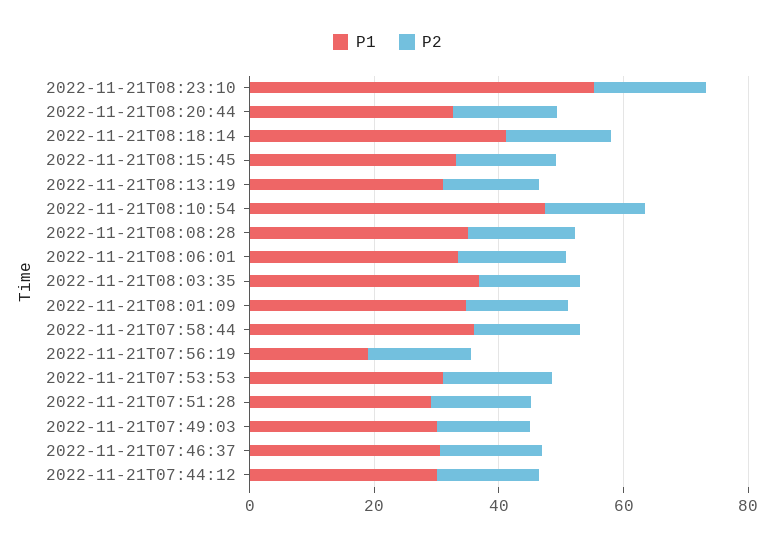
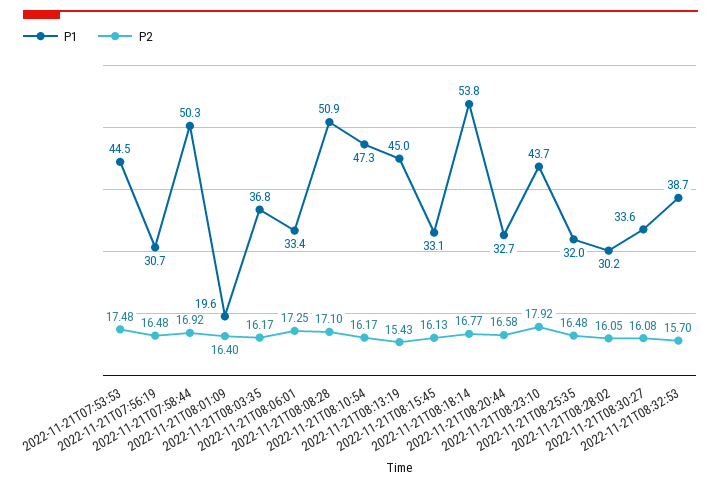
P1, 2022-11-21T08:23:10: 55 -> 43.7
P1, 2022-11-21T08:18:14: 40 -> 53.8
P1, 2022-11-21T08:13:19: 30 -> 45
P1, 2022-11-21T08:08:28: 35 -> 50.9
P1, 2022-11-21T08:01:09: 35 -> 19.6
P1, 2022-11-21T07:58:44: 35 -> 50.3
P1, 2022-11-21T07:56:19: 20 -> 30.7
P1, 2022-11-21T07:53:53: 30 -> 44.5
P1, 2022-11-21T07:51:28: 30 -> none
P2, 2022-11-21T07:51:28: 15 -> none
P1, 2022-11-21T07:49:03: 30 -> none
P2, 2022-11-21T07:49:03: 15 -> none
P1, 2022-11-21T07:46:37: 30 -> none
P2, 2022-11-21T07:46:37: 15 -> none
P1, 2022-11-21T07:44:12: 30 -> none
P2, 2022-11-21T07:44:12: 15 -> none
P1, 2022-11-21T08:25:35: none -> 32
P2, 2022-11-21T08:25:35: none -> 16.48
P1, 2022-11-21T08:28:02: none -> 30.2
P2, 2022-11-21T08:28:02: none -> 16.05
P1, 2022-11-21T08:30:27: none -> 33.6
P2, 2022-11-21T08:30:27: none -> 16.08
P1, 2022-11-21T08:32:53: none -> 38.7
P2, 2022-11-21T08:32:53: none -> 15.7

